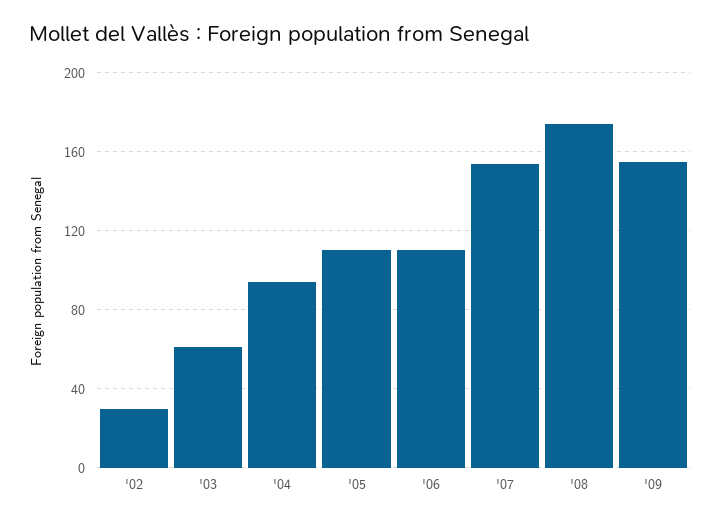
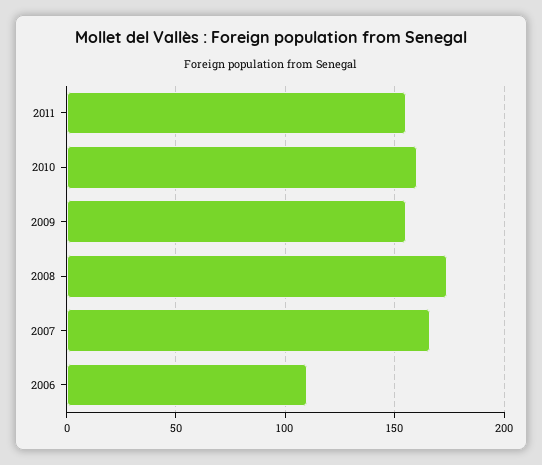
'02: 30 -> none
'03: 60 -> none
'04: 95 -> none
'05: 110 -> none
'07: 155 -> 165
2011: none -> 155
2010: none -> 160

